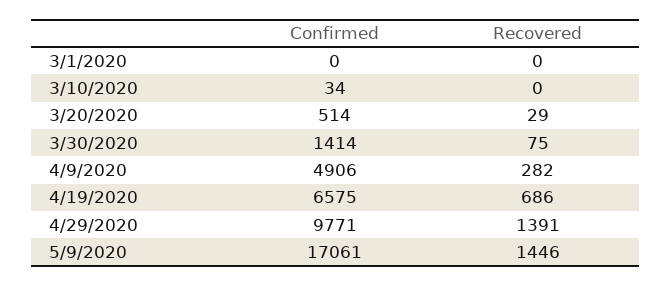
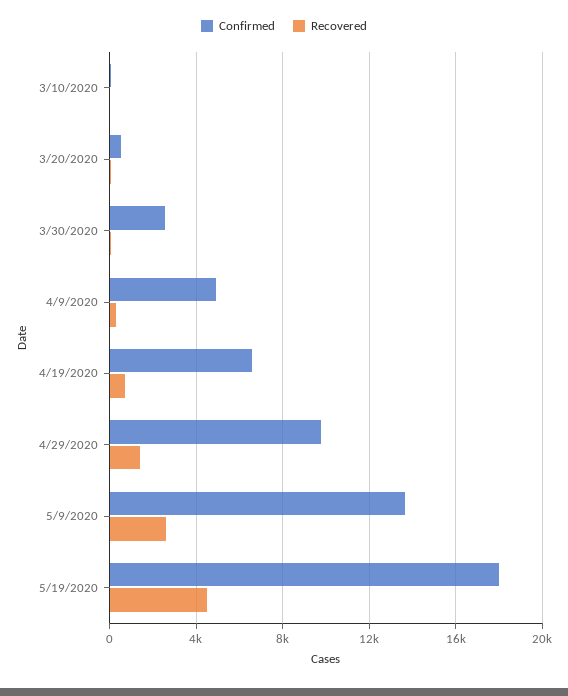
Confirmed, 3/1/2020: 0 -> none
Recovered, 3/1/2020: 0 -> none
Confirmed, 3/30/2020: 1414 -> 2500
Confirmed, 5/9/2020: 17061 -> 13500
Recovered, 5/9/2020: 1446 -> 2500
Confirmed, 5/19/2020: none -> 18000
Recovered, 5/19/2020: none -> 4500

